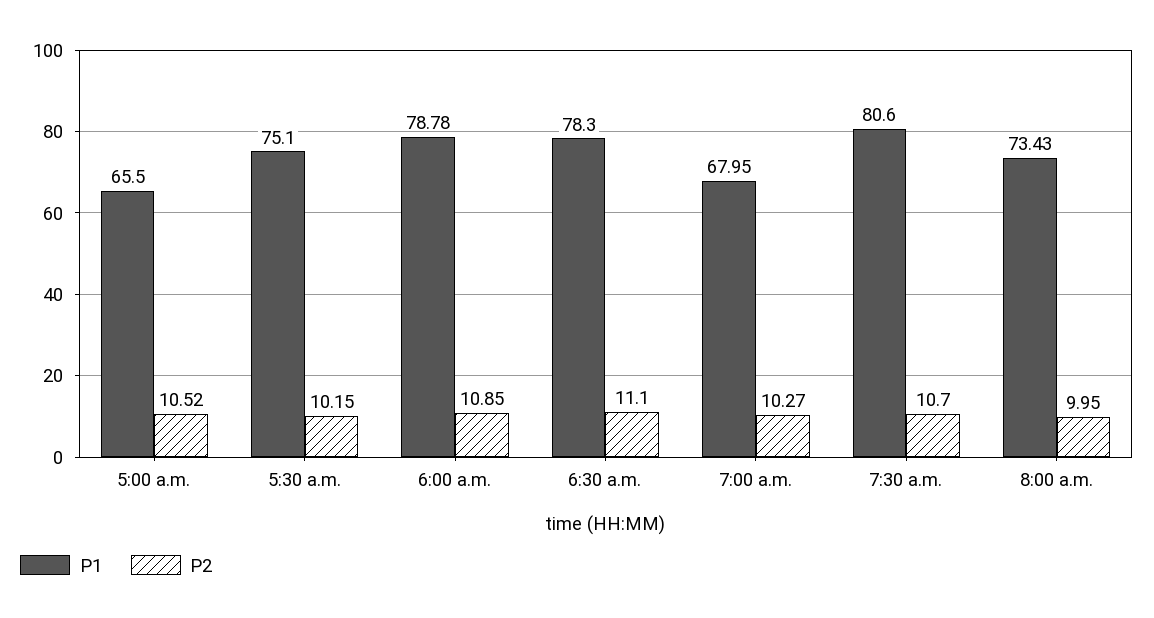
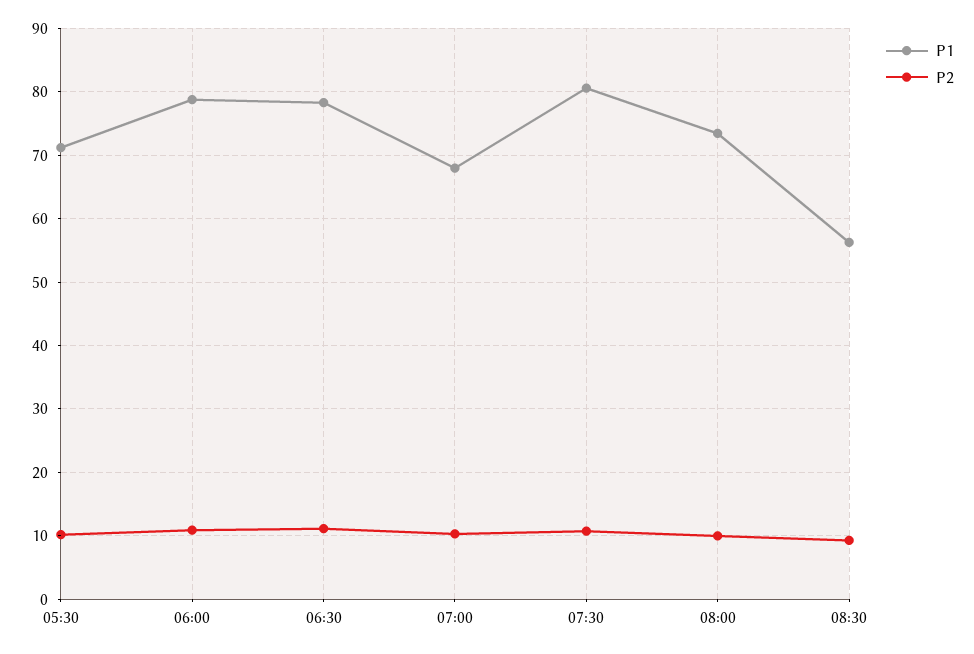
P1, 5:00 a.m.: 65.5 -> none
P2, 5:00 a.m.: 10.52 -> none
P1, 5:30 a.m.: 75.1 -> 71
P1, 08:30: none -> 56
P2, 08:30: none -> 9

